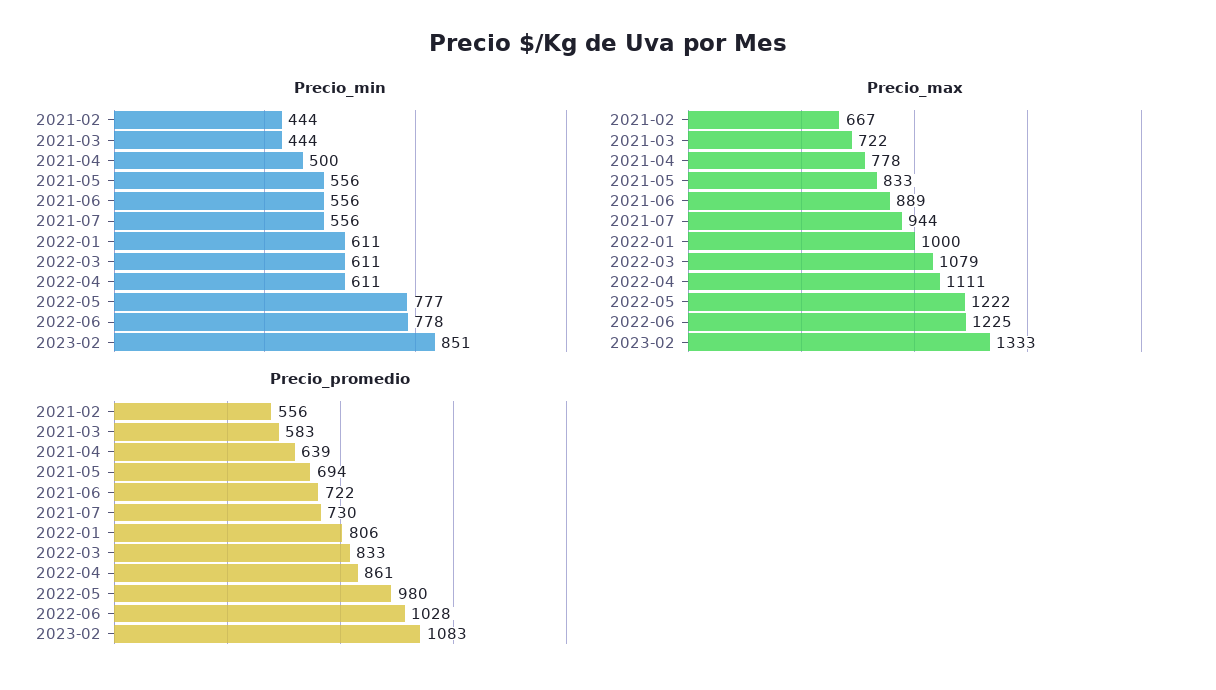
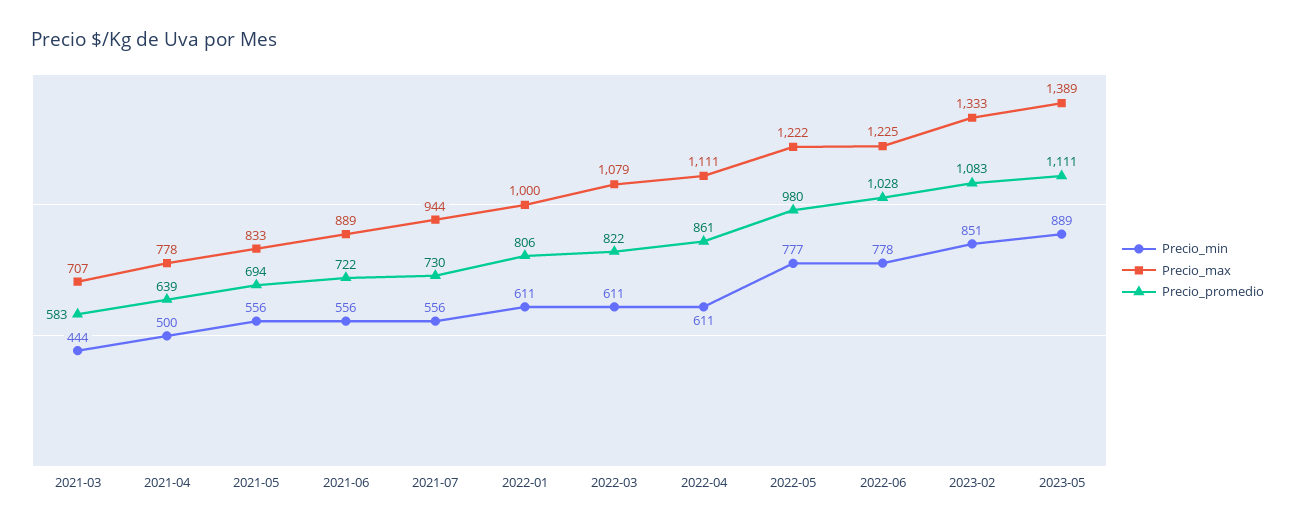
Precio_min, 2021-02: 444 -> none
Precio_max, 2021-02: 667 -> none
Precio_max, 2021-03: 722 -> 707
Precio_promedio, 2021-02: 556 -> none
Precio_promedio, 2022-03: 833 -> 822
Precio_min, 2023-05: none -> 889
Precio_max, 2023-05: none -> 1389
Precio_promedio, 2023-05: none -> 1111

